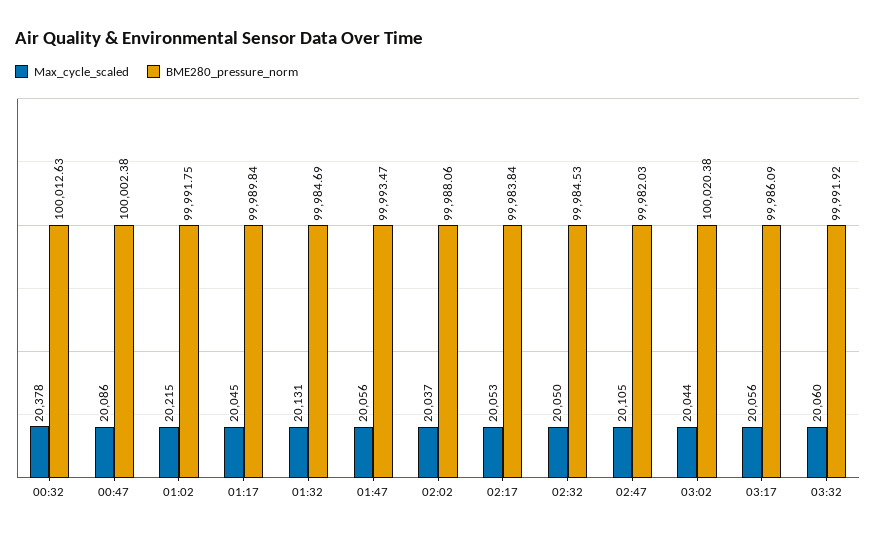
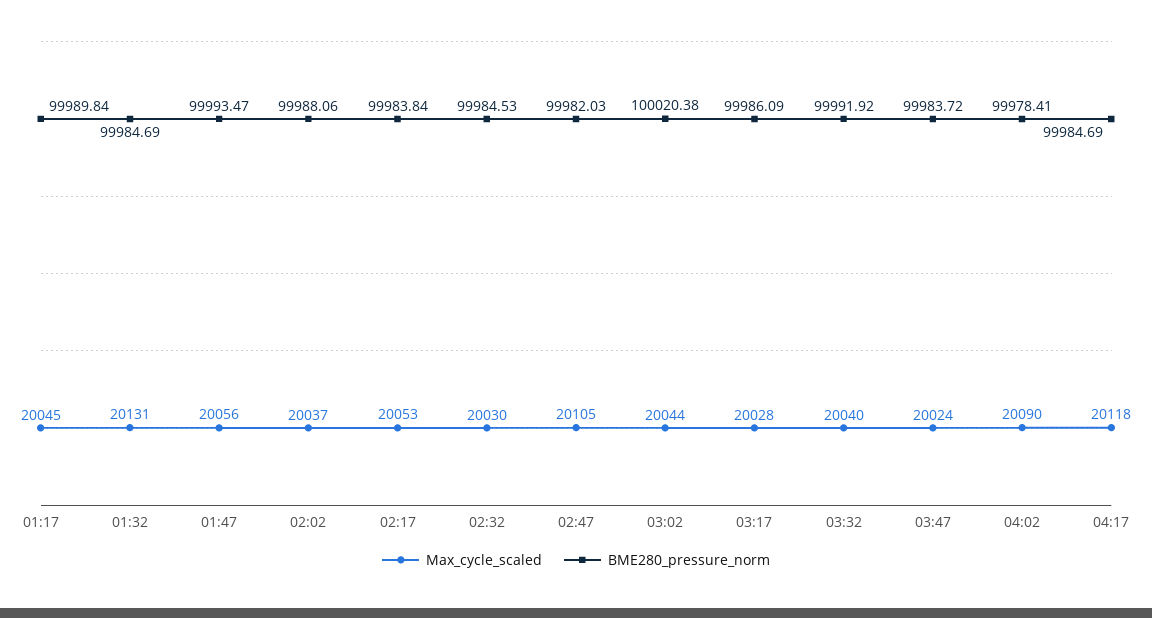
Max_cycle_scaled, 00:32: 20378 -> none
BME280_pressure_norm, 00:32: 100012.63 -> none
Max_cycle_scaled, 00:47: 20086 -> none
BME280_pressure_norm, 00:47: 100002.38 -> none
Max_cycle_scaled, 01:02: 20215 -> none
BME280_pressure_norm, 01:02: 99991.75 -> none
Max_cycle_scaled, 02:32: 20050 -> 20030
Max_cycle_scaled, 03:17: 20056 -> 20028
Max_cycle_scaled, 03:32: 20060 -> 20040
Max_cycle_scaled, 03:47: none -> 20024
BME280_pressure_norm, 03:47: none -> 99983.72
Max_cycle_scaled, 04:02: none -> 20090
BME280_pressure_norm, 04:02: none -> 99978.41
Max_cycle_scaled, 04:17: none -> 20118
BME280_pressure_norm, 04:17: none -> 99984.69

